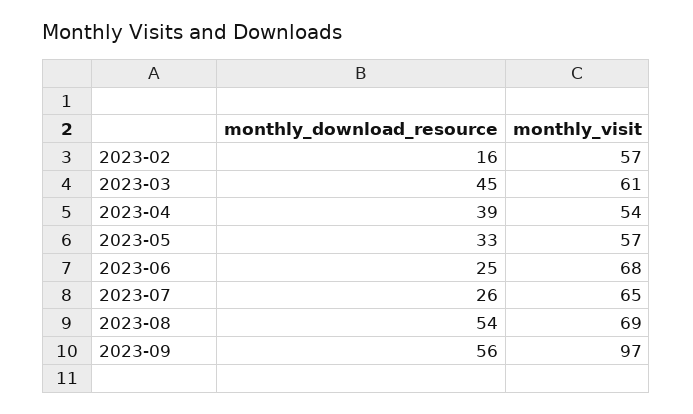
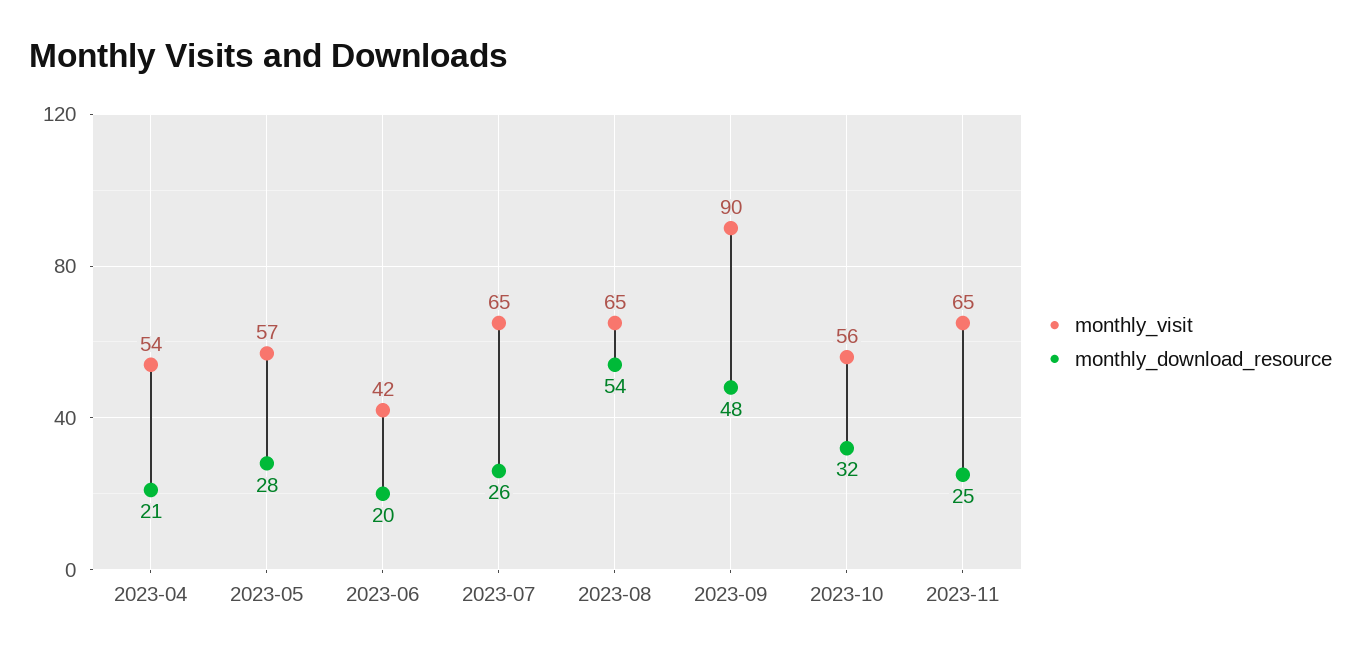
monthly_download_resource, 2023-02: 16 -> none
monthly_visit, 2023-02: 57 -> none
monthly_download_resource, 2023-03: 45 -> none
monthly_visit, 2023-03: 61 -> none
monthly_download_resource, 2023-04: 39 -> 21
monthly_download_resource, 2023-05: 33 -> 28
monthly_download_resource, 2023-06: 25 -> 20
monthly_visit, 2023-06: 68 -> 42
monthly_visit, 2023-08: 69 -> 65
monthly_download_resource, 2023-09: 56 -> 48
monthly_visit, 2023-09: 97 -> 90
monthly_visit, 2023-10: none -> 56
monthly_download_resource, 2023-10: none -> 32
monthly_visit, 2023-11: none -> 65
monthly_download_resource, 2023-11: none -> 25

